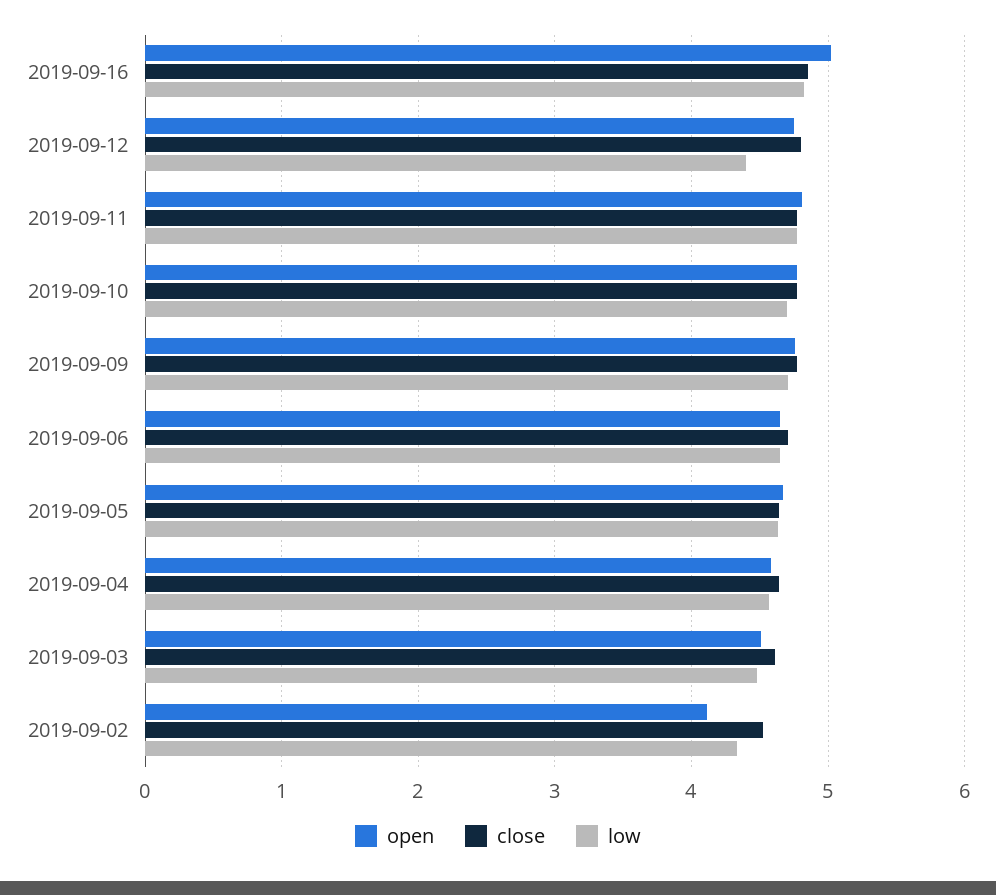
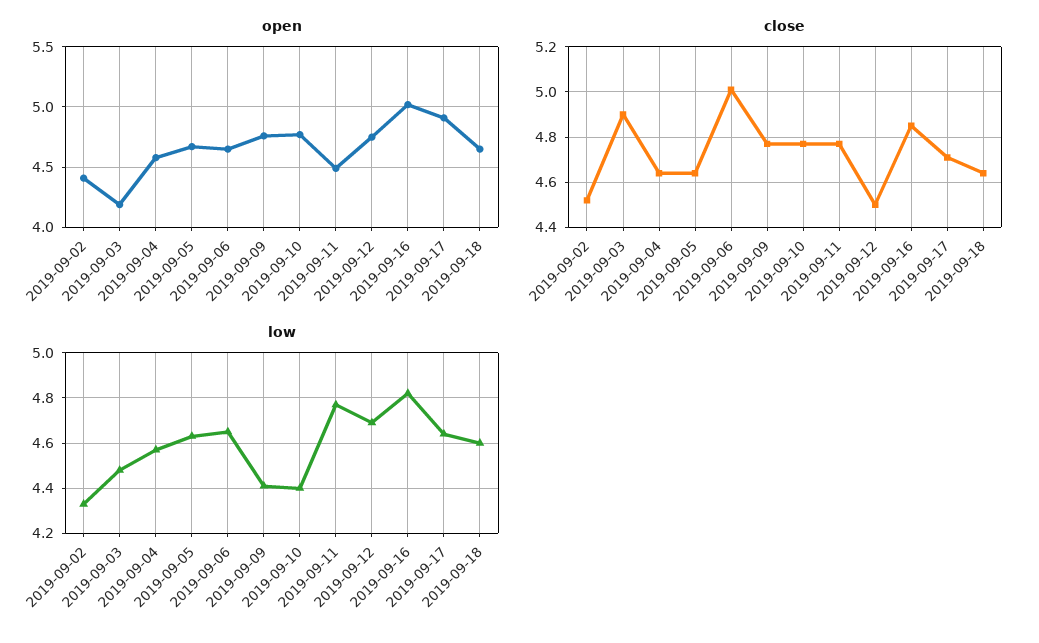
close, 2019-09-12: 4.8 -> 4.5
low, 2019-09-12: 4.4 -> 4.7
open, 2019-09-11: 4.8 -> 4.5
low, 2019-09-10: 4.7 -> 4.4
low, 2019-09-09: 4.7 -> 4.4
close, 2019-09-06: 4.7 -> 5
open, 2019-09-03: 4.5 -> 4.2
close, 2019-09-03: 4.6 -> 4.9
open, 2019-09-02: 4.1 -> 4.4
open, 2019-09-17: none -> 4.9
open, 2019-09-18: none -> 4.65
close, 2019-09-17: none -> 4.7
close, 2019-09-18: none -> 4.65
low, 2019-09-17: none -> 4.65
low, 2019-09-18: none -> 4.6

